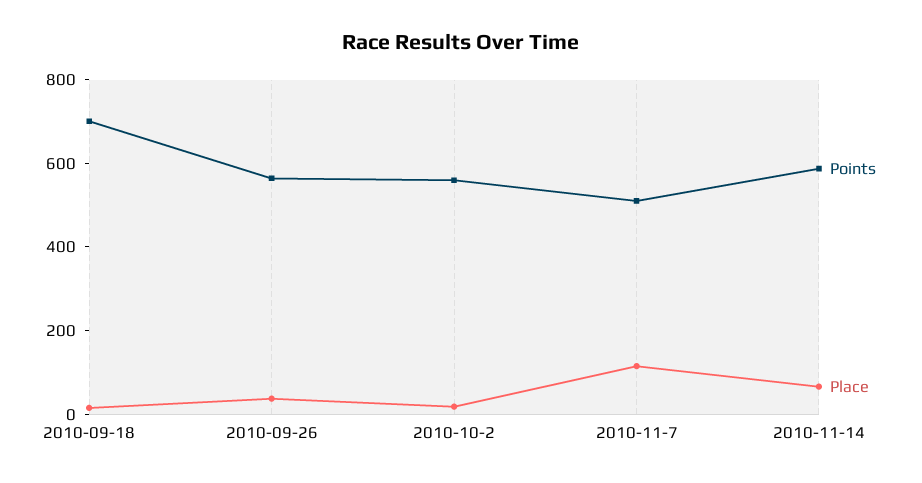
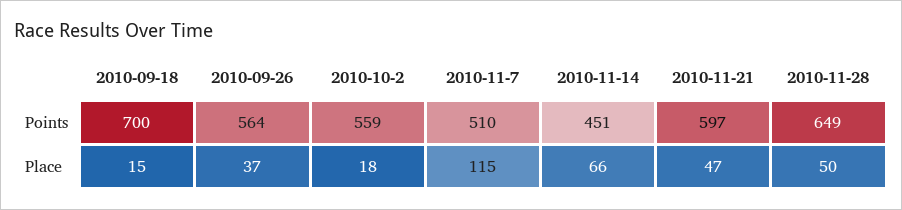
Points, 2010-11-14: 600 -> 451
Points, 2010-11-21: none -> 597
Points, 2010-11-28: none -> 649
Place, 2010-11-21: none -> 47
Place, 2010-11-28: none -> 50

